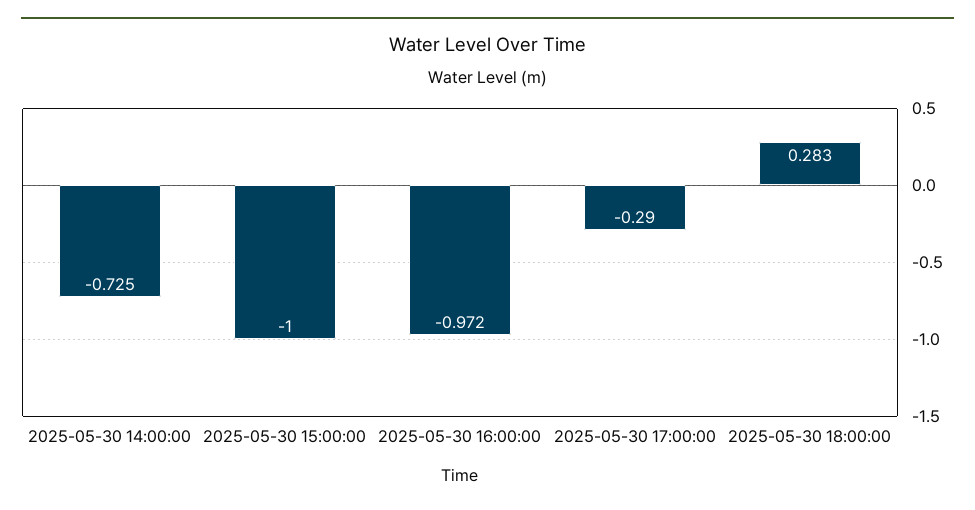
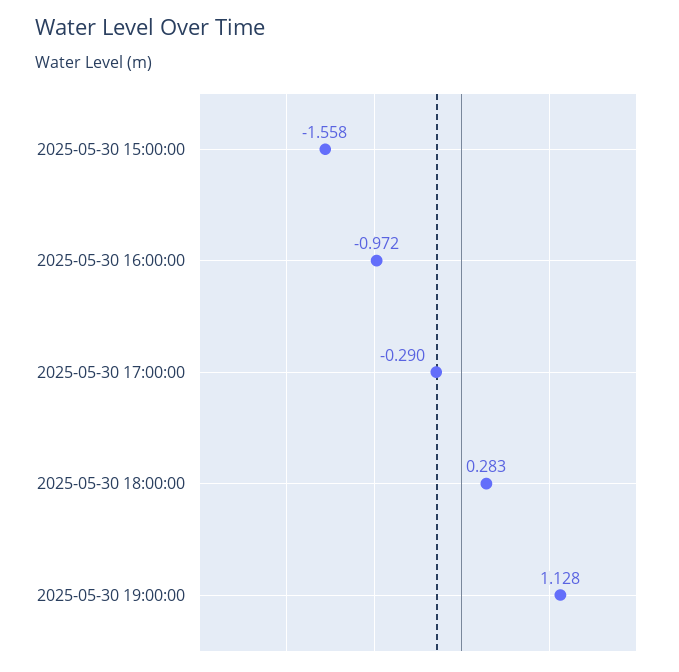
2025-05-30 14:00:00: -0.725 -> none
2025-05-30 15:00:00: -1 -> -1.558
2025-05-30 19:00:00: none -> 1.128

